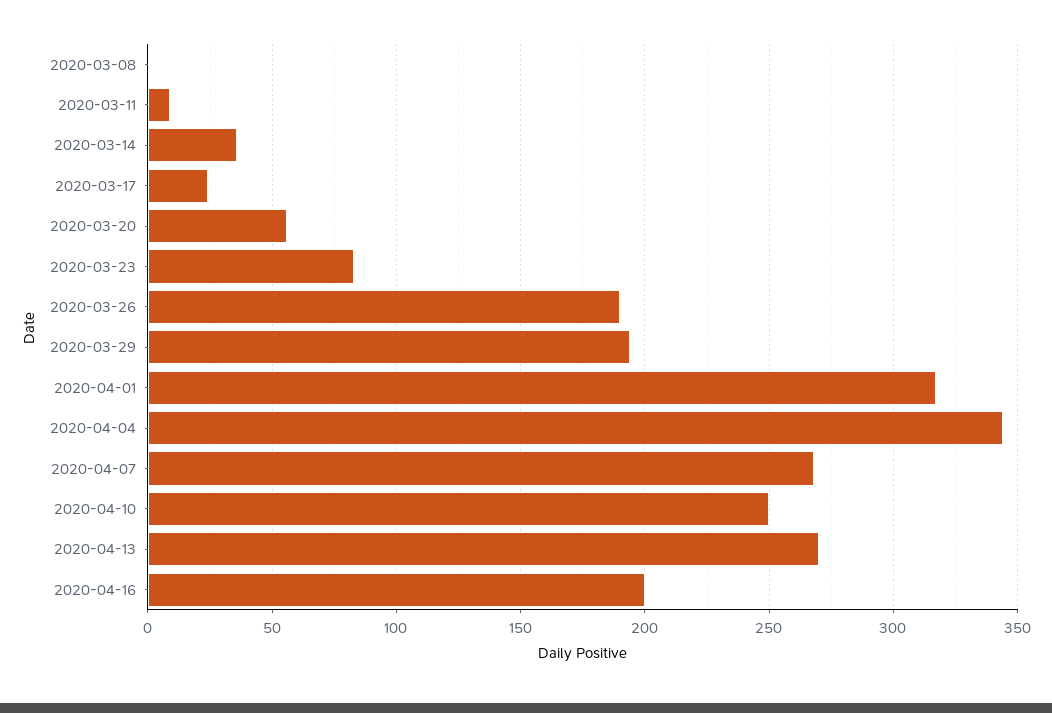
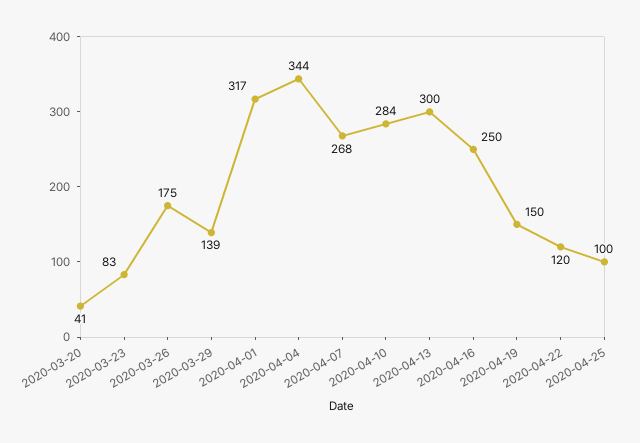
2020-03-08: 0 -> none
2020-03-11: 10 -> none
2020-03-14: 35 -> none
2020-03-17: 25 -> none
2020-03-20: 55 -> 41
2020-03-26: 190 -> 175
2020-03-29: 195 -> 139
2020-04-10: 250 -> 284
2020-04-13: 270 -> 300
2020-04-16: 200 -> 250
2020-04-19: none -> 150
2020-04-22: none -> 120
2020-04-25: none -> 100

